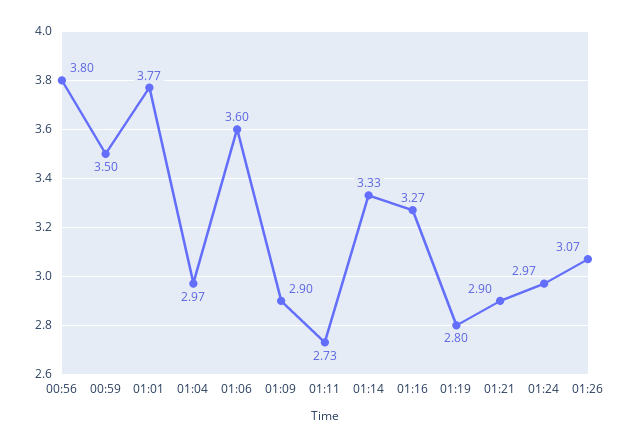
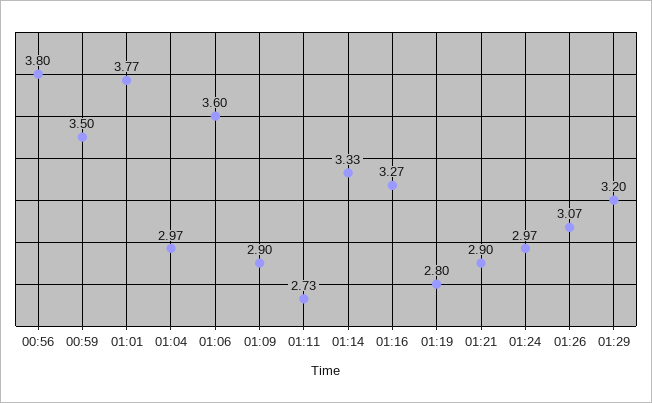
01:29: none -> 3.2

